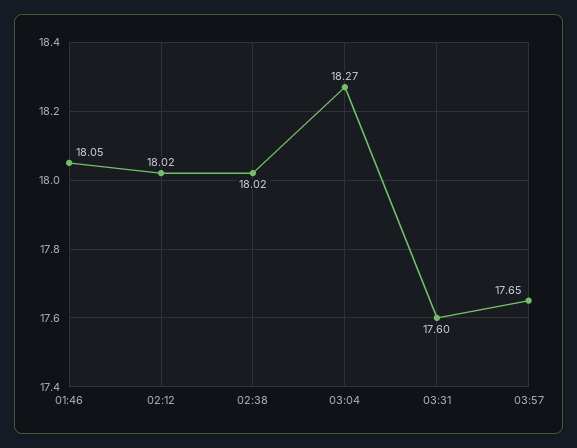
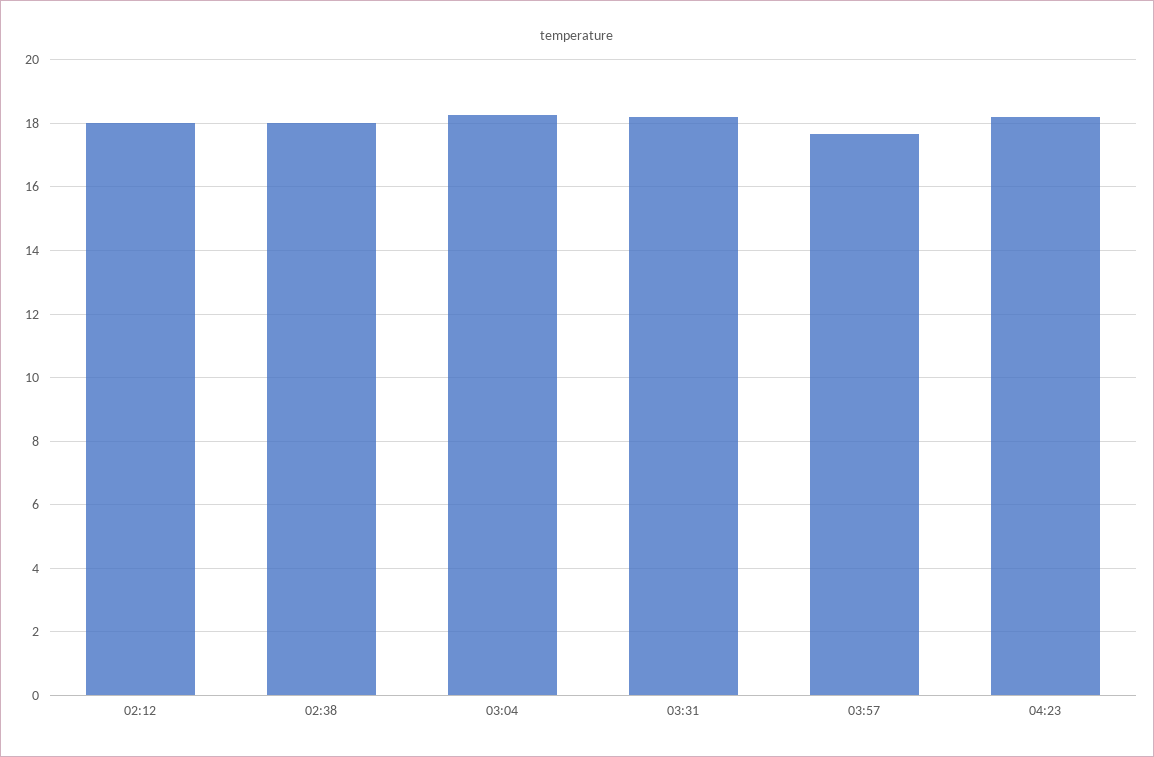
01:46: 18.05 -> none
03:31: 17.6 -> 18.2
04:23: none -> 18.2

